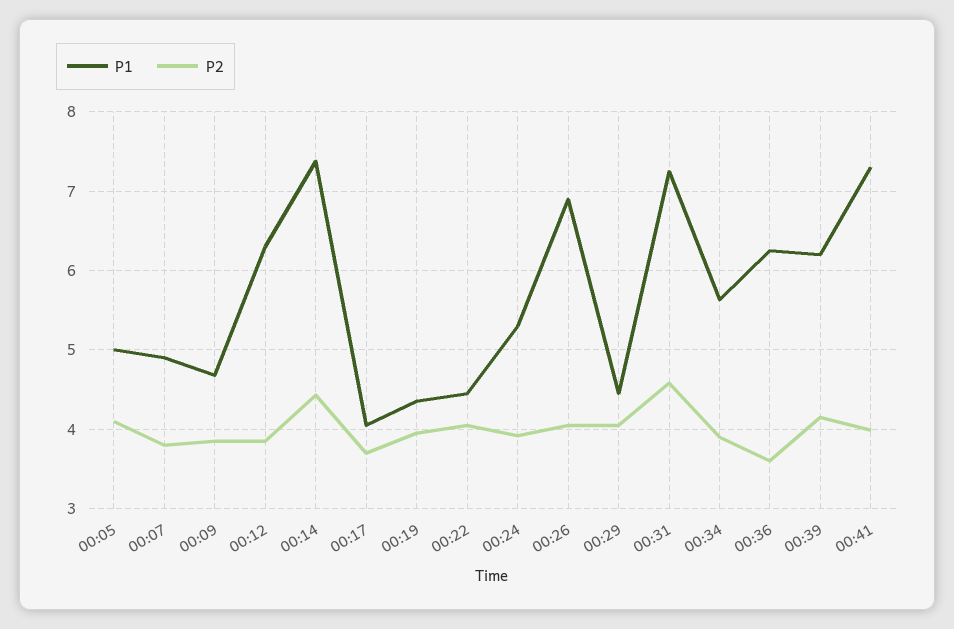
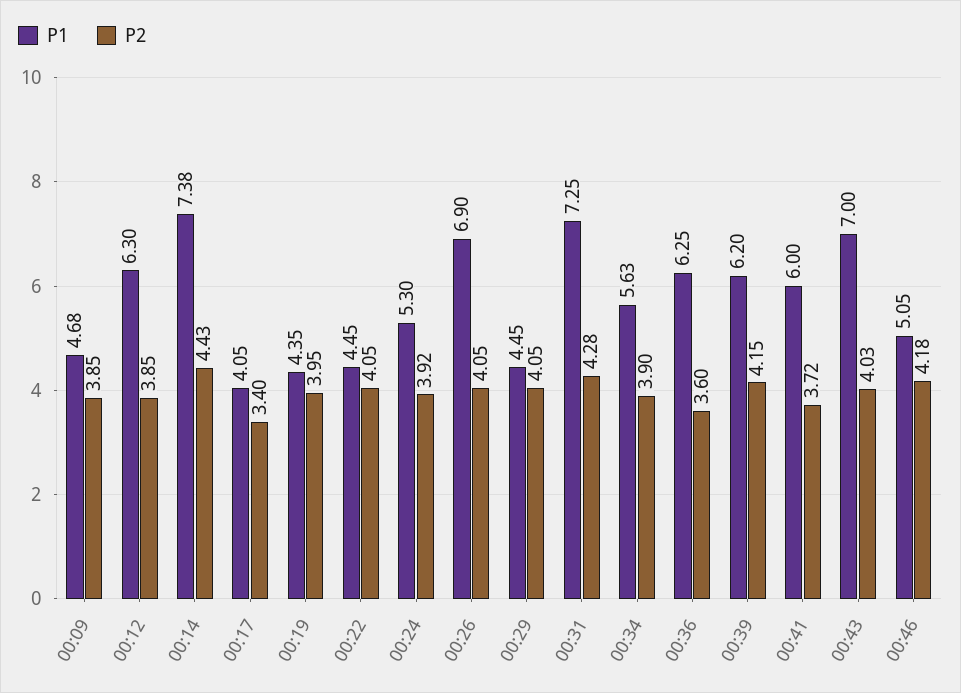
P1, 00:05: 5 -> none
P2, 00:05: 4.1 -> none
P1, 00:07: 4.9 -> none
P2, 00:07: 3.8 -> none
P2, 00:17: 3.7 -> 3.4
P2, 00:31: 4.6 -> 4.28
P1, 00:41: 7.3 -> 6
P2, 00:41: 4 -> 3.72
P1, 00:43: none -> 7
P2, 00:43: none -> 4.03
P1, 00:46: none -> 5.05
P2, 00:46: none -> 4.18

